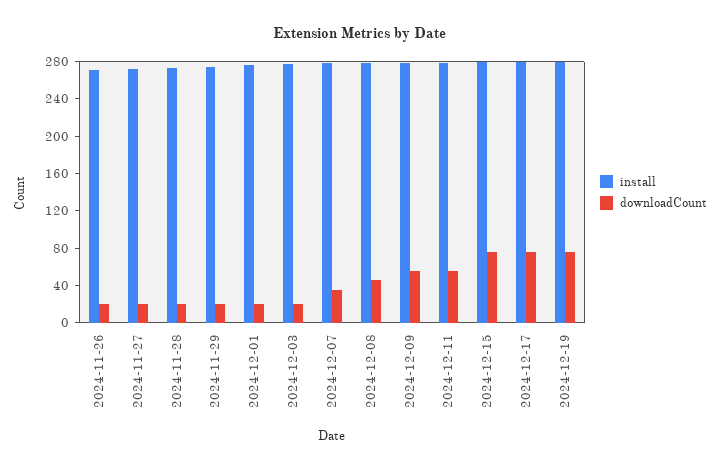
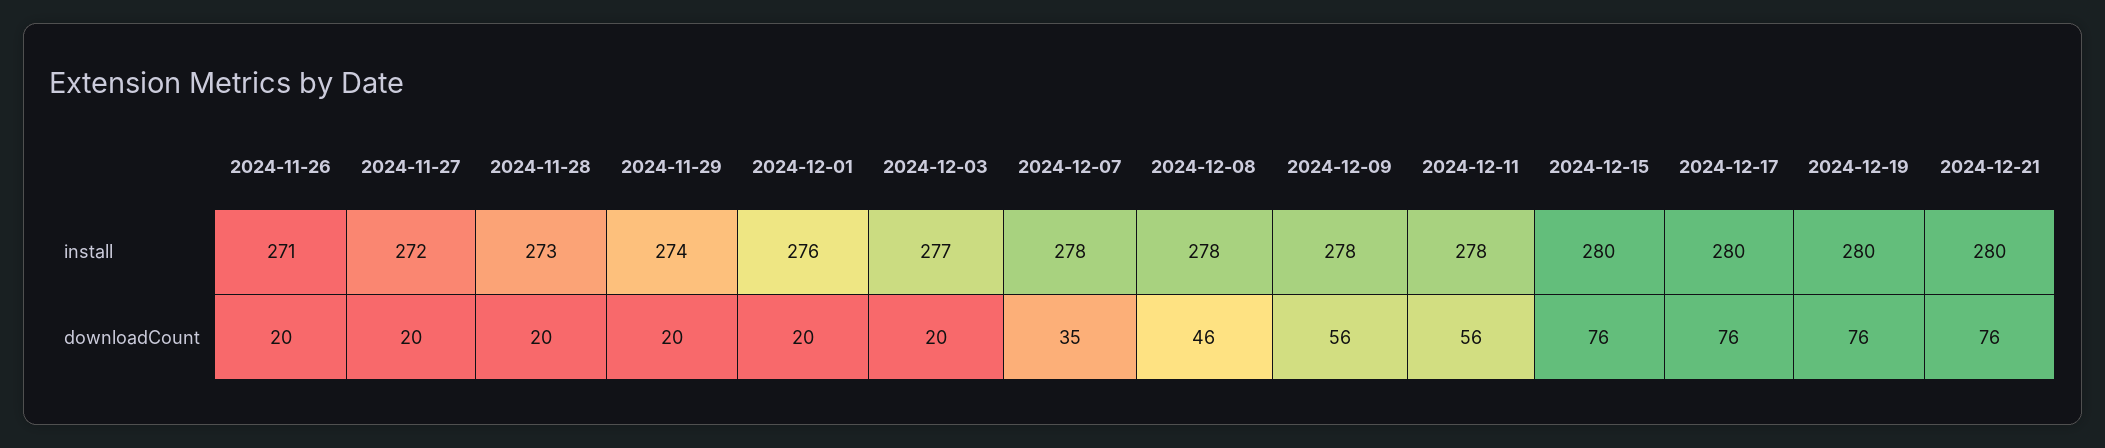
install, 2024-12-21: none -> 280
downloadCount, 2024-12-21: none -> 76

